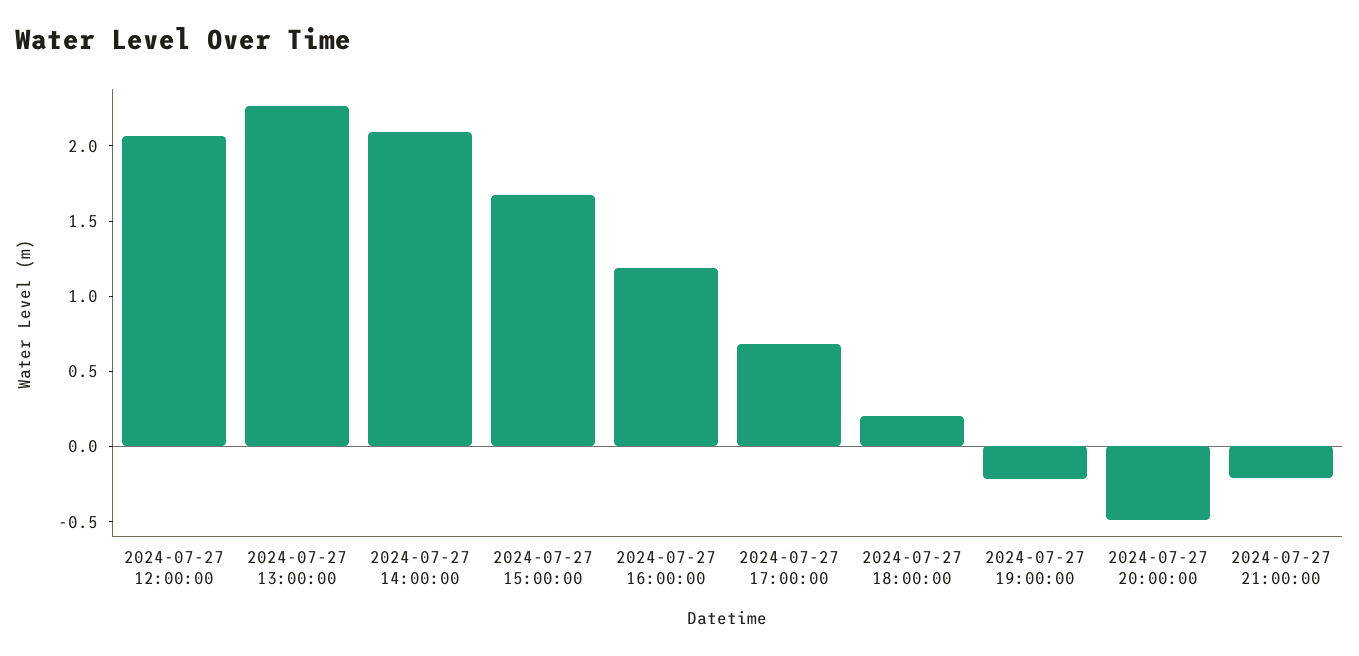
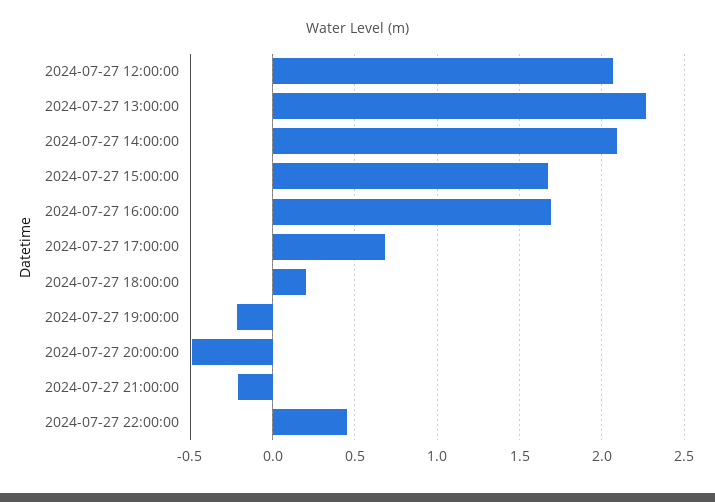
2024-07-27 16:00:00: 1.2 -> 1.7
2024-07-27 22:00:00: none -> 0.45

